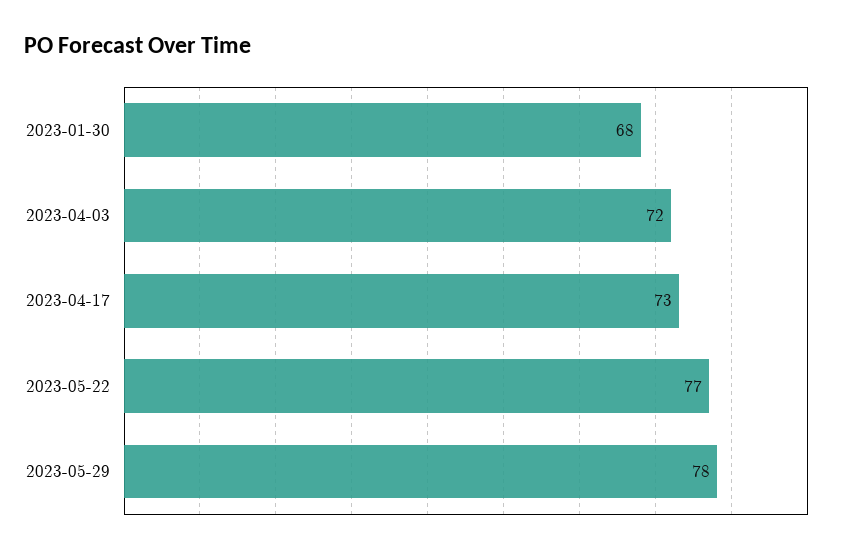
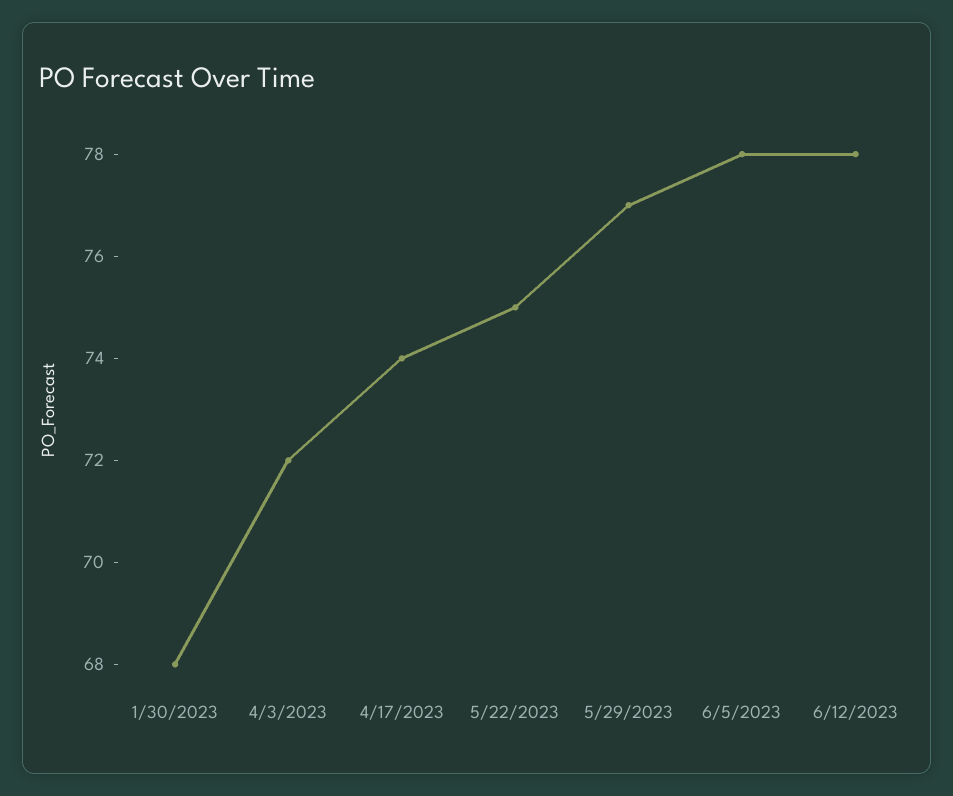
2023-04-17: 73 -> 74
2023-05-22: 77 -> 75
2023-05-29: 78 -> 77
6/5/2023: none -> 78
6/12/2023: none -> 78

